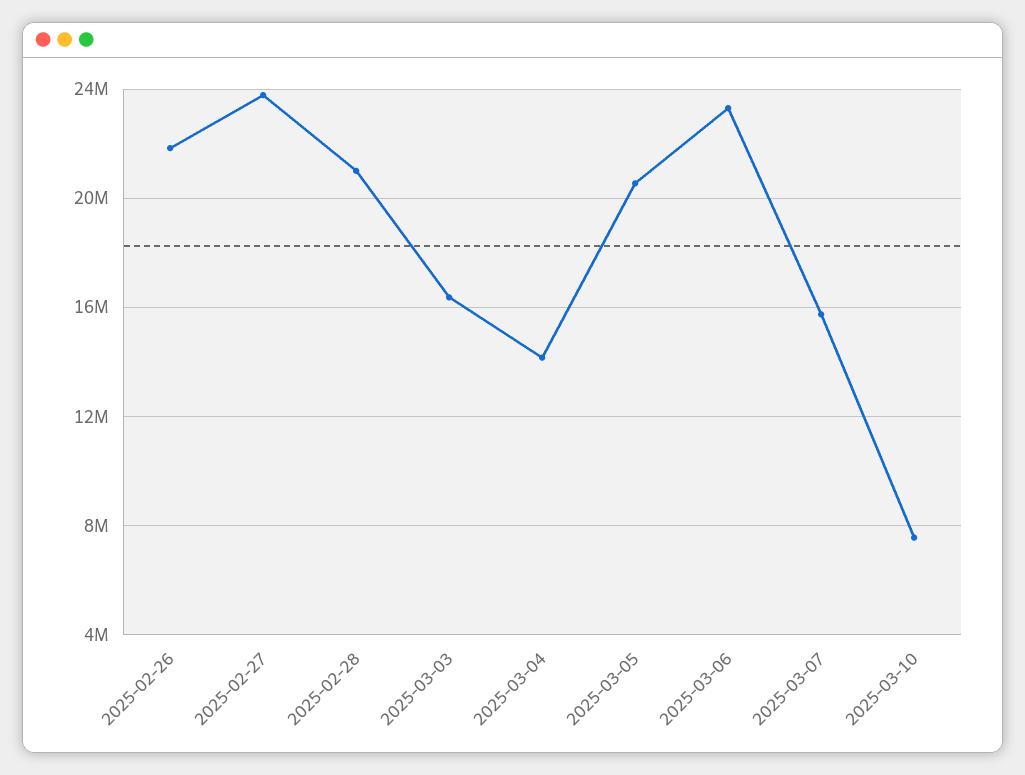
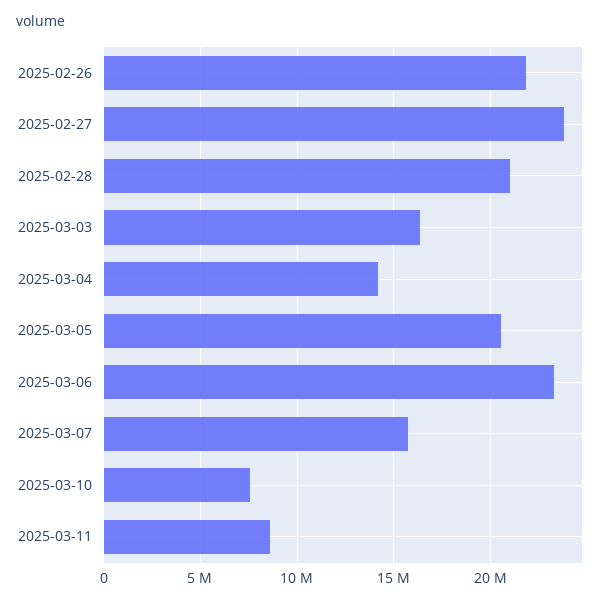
2025-03-11: none -> 8500000

